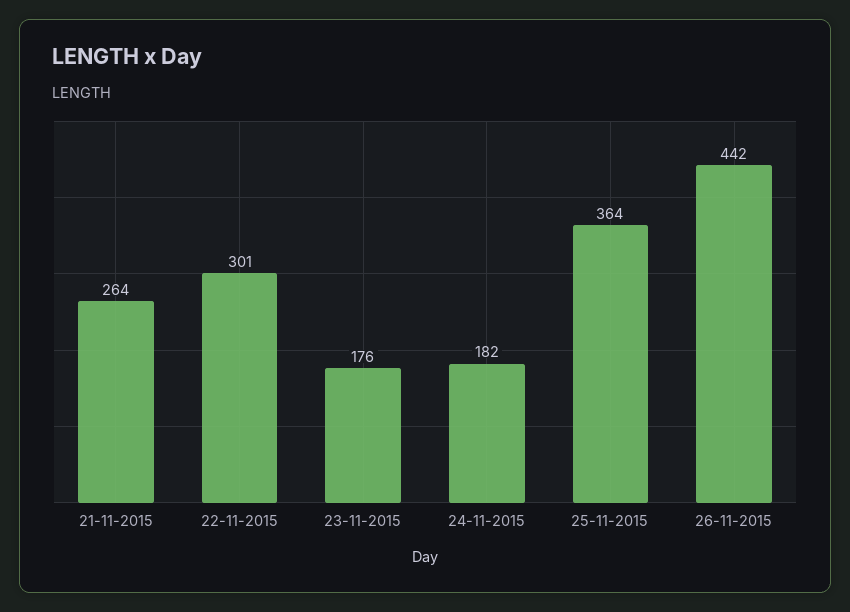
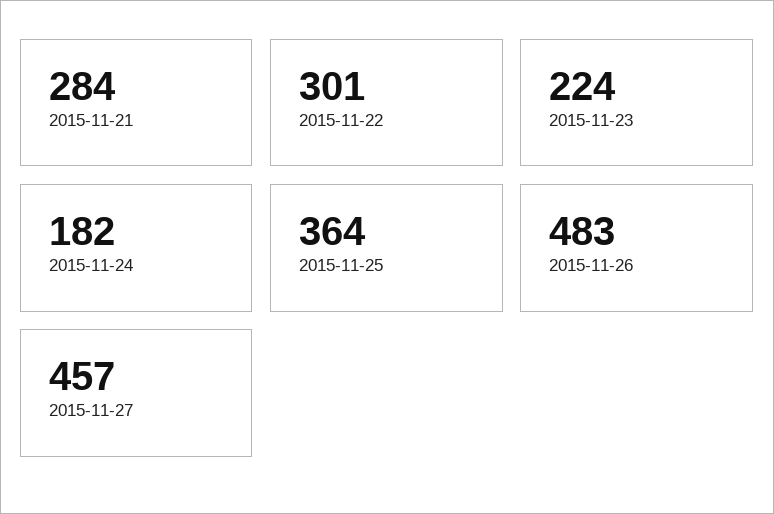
21-11-2015: 264 -> 284
23-11-2015: 176 -> 224
26-11-2015: 442 -> 483
2015-11-27: none -> 457

